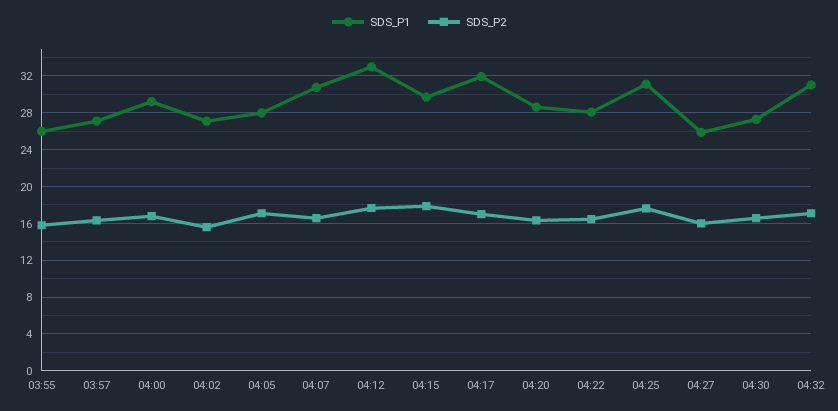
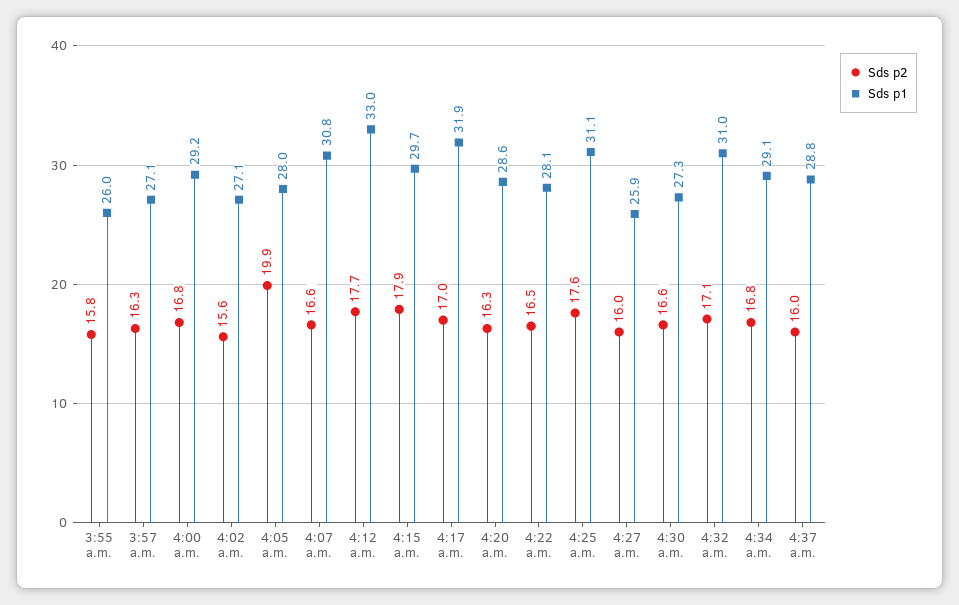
SDS_P2, 04:05: 17 -> 19.9
SDS_P2, 4:34 a.m.: none -> 16.8
SDS_P1, 4:34 a.m.: none -> 29.1
SDS_P2, 4:37 a.m.: none -> 16
SDS_P1, 4:37 a.m.: none -> 28.8

